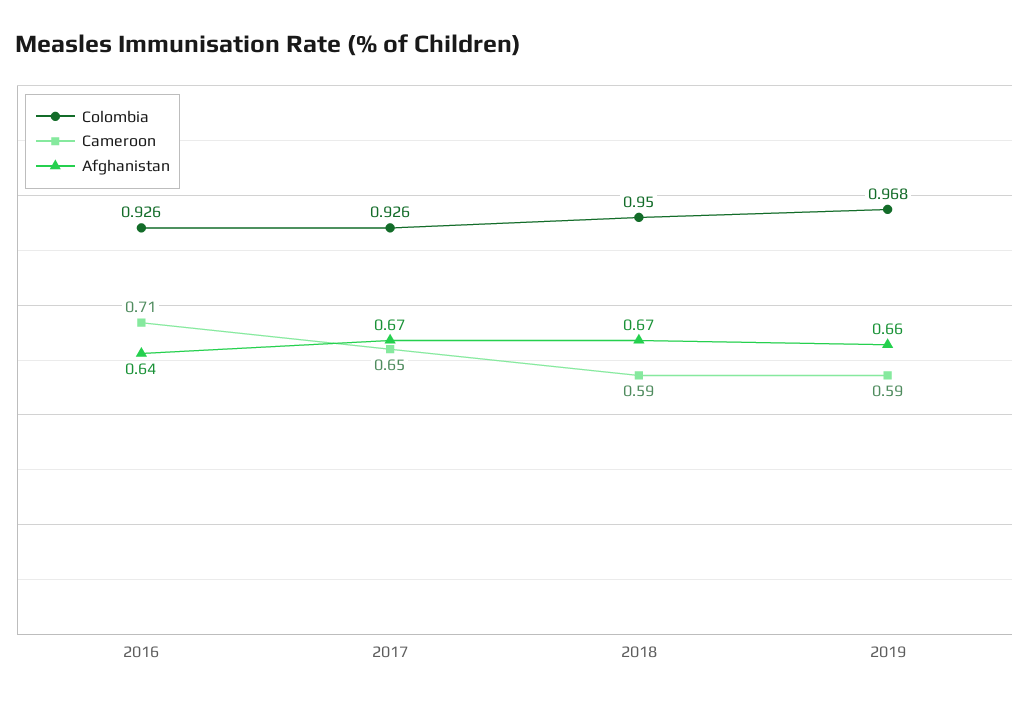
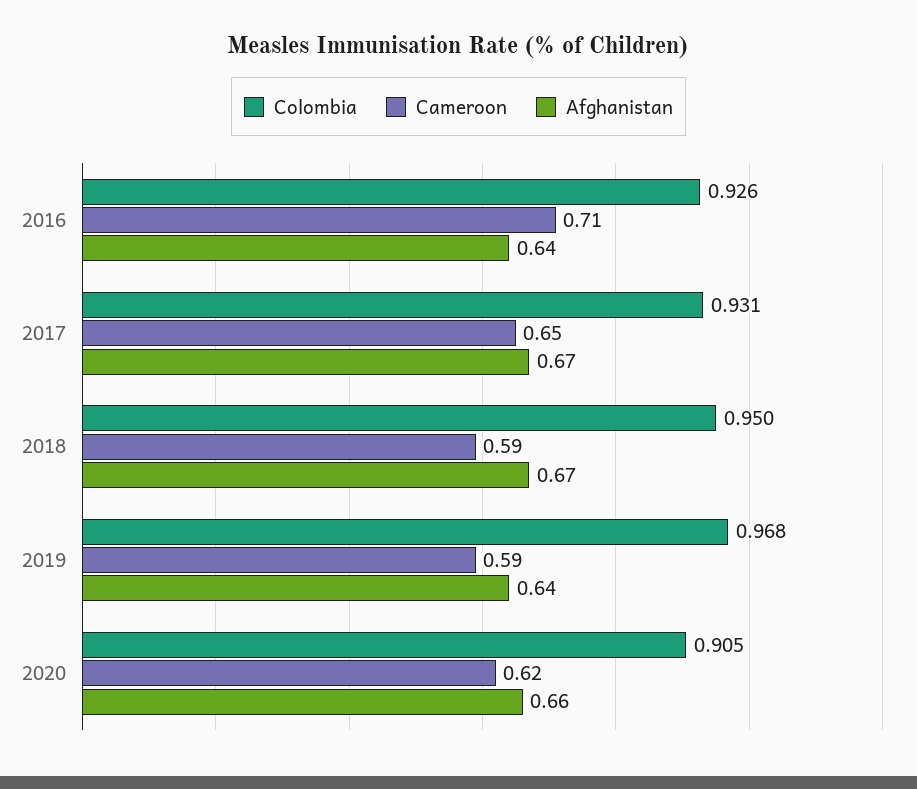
Colombia, 2017: 0.926 -> 0.931
Afghanistan, 2019: 0.66 -> 0.64
Colombia, 2020: none -> 0.905
Cameroon, 2020: none -> 0.62
Afghanistan, 2020: none -> 0.66

